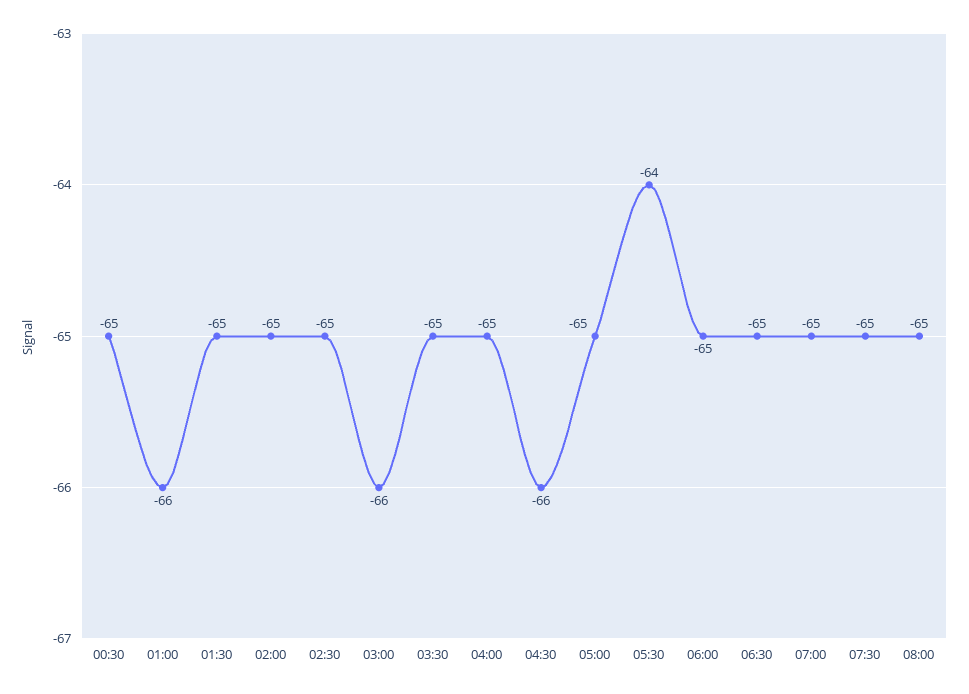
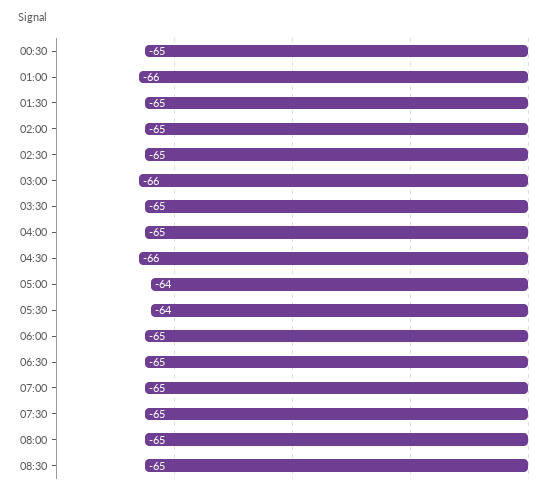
05:00: -65 -> -64
08:30: none -> -65

